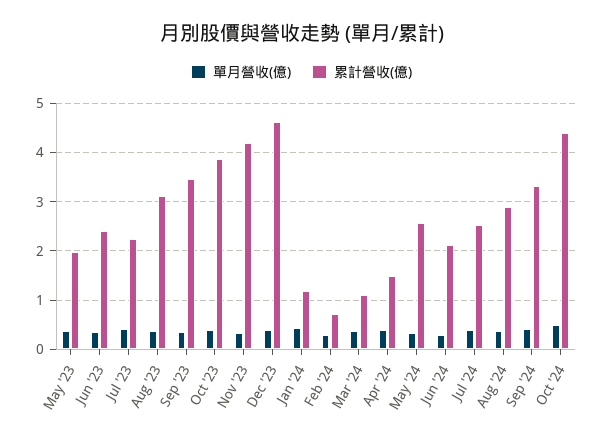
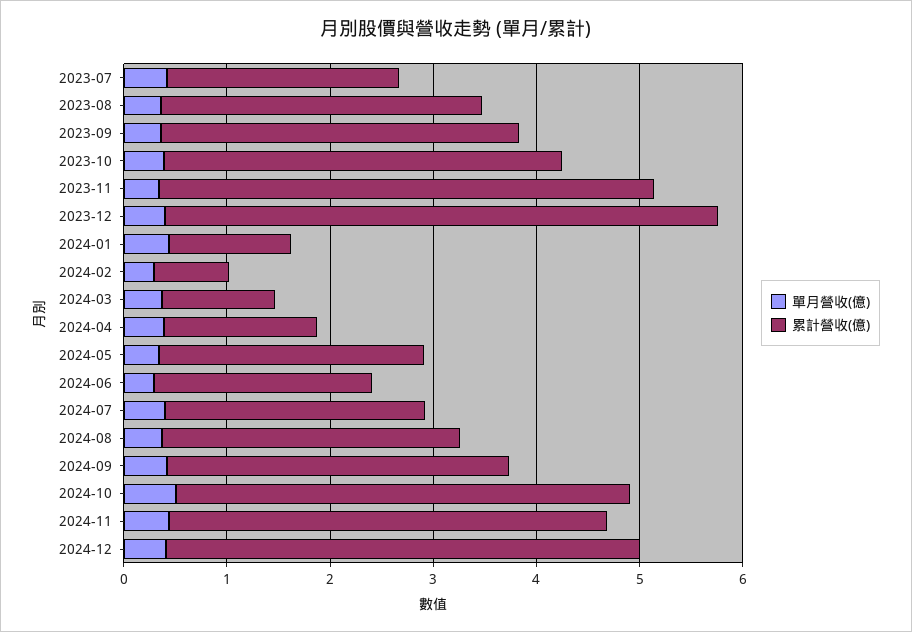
單月營收(億), May '23: 0.4 -> none
累計營收(億), May '23: 2 -> none
單月營收(億), Jun '23: 0.4 -> none
累計營收(億), Jun '23: 2.4 -> none
累計營收(億), Nov '23: 4.2 -> 4.8
累計營收(億), Dec '23: 4.6 -> 5.4
單月營收(億), 2024-11: none -> 0.4
累計營收(億), 2024-11: none -> 4.2
單月營收(億), 2024-12: none -> 0.4
累計營收(億), 2024-12: none -> 4.6

